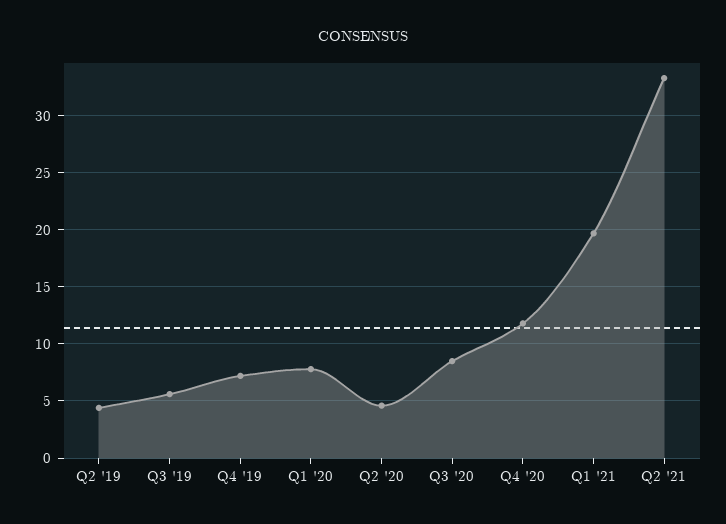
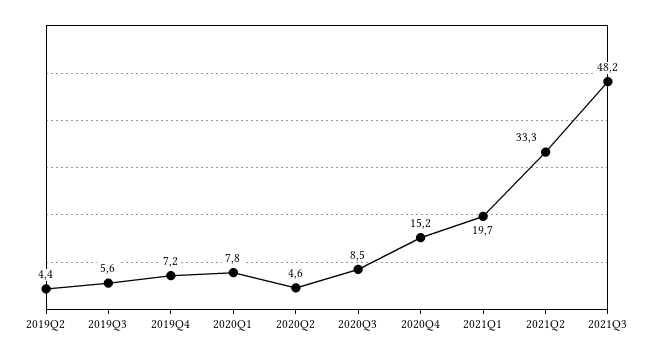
Q4 '20: 12 -> 15.2
2021Q3: none -> 48.2

